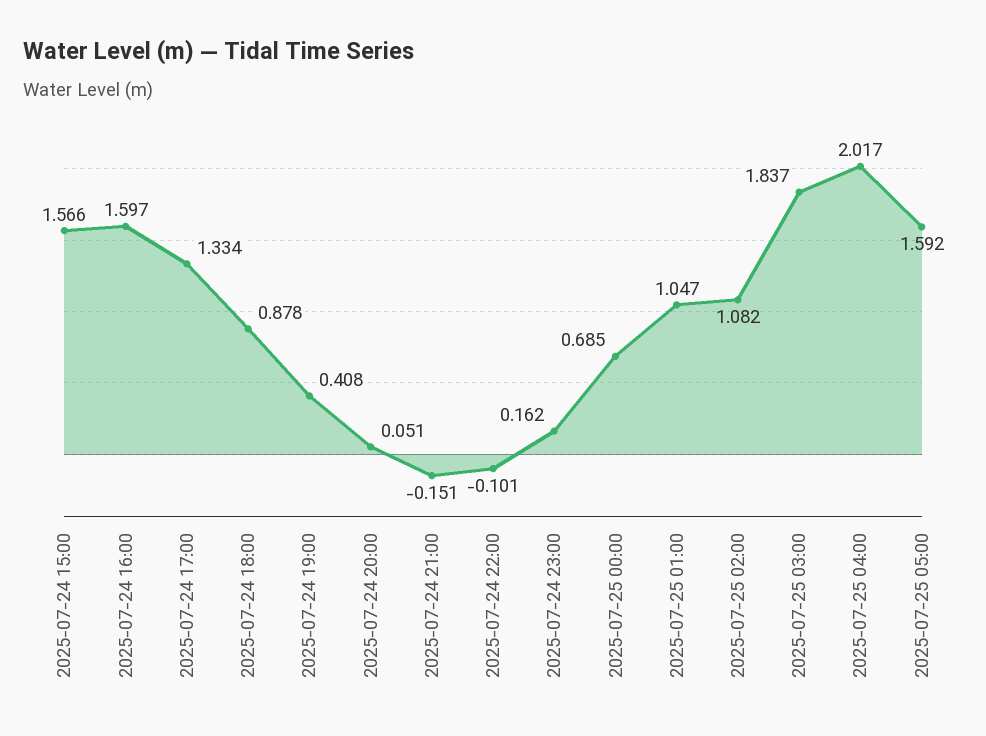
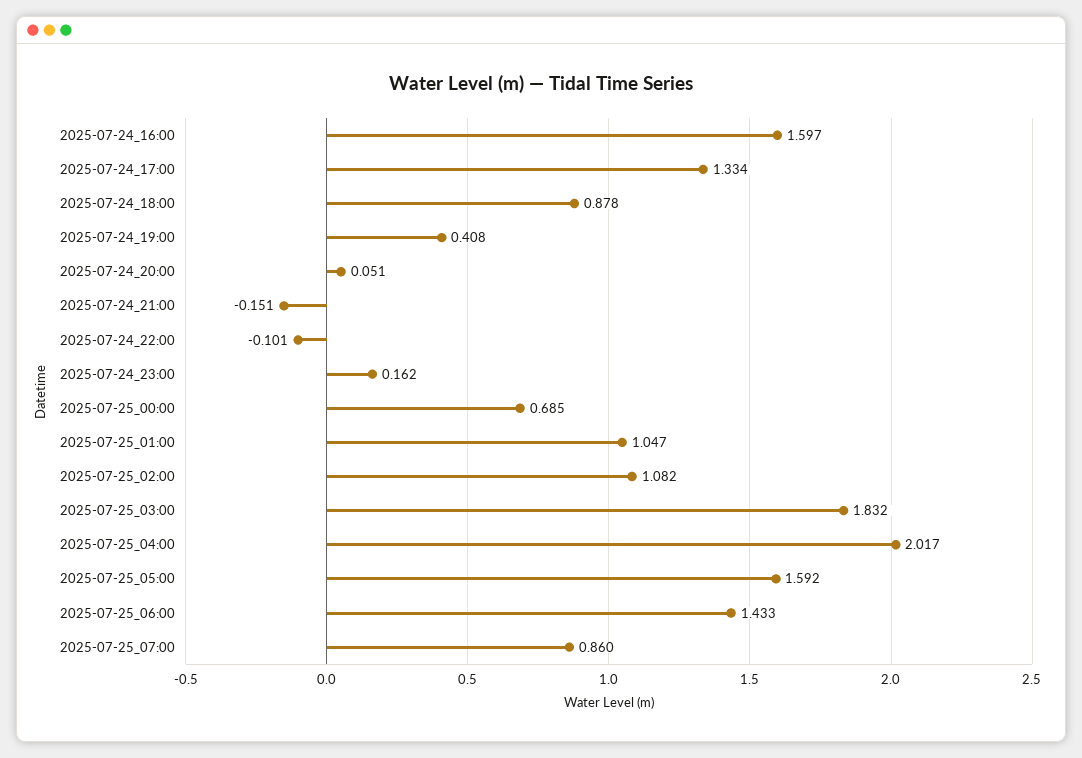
2025-07-24 15:00: 1.566 -> none
2025-07-25 03:00: 1.837 -> 1.832
2025-07-25_06:00: none -> 1.433
2025-07-25_07:00: none -> 0.86

